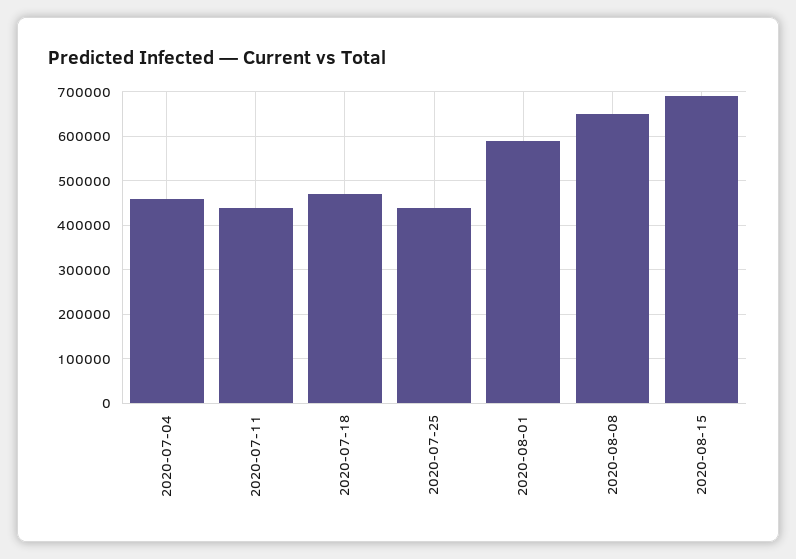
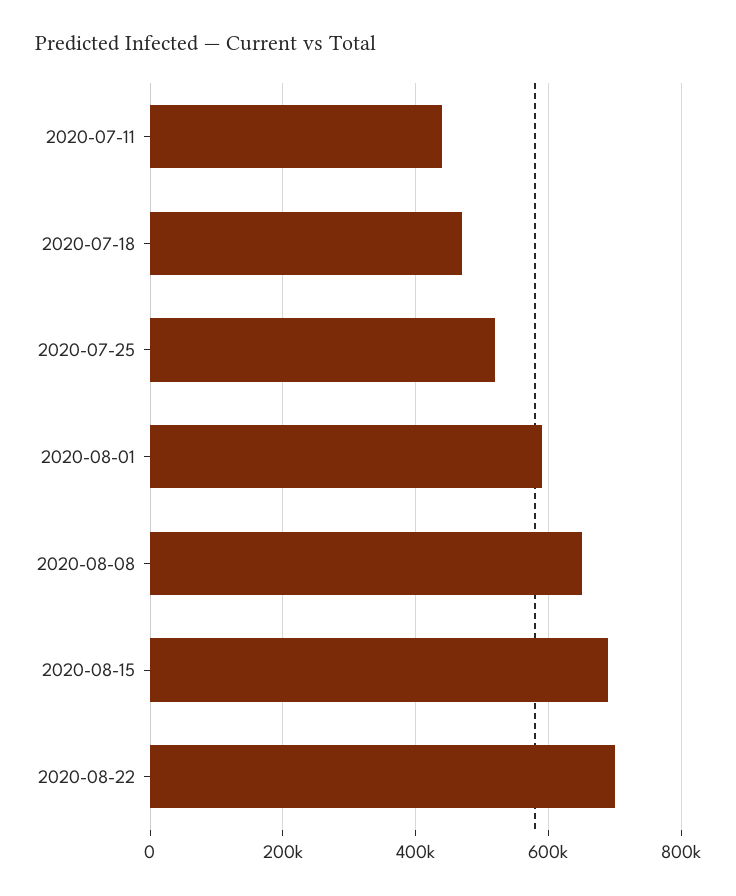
2020-07-04: 460000 -> none
2020-07-25: 440000 -> 520000
2020-08-22: none -> 700000

